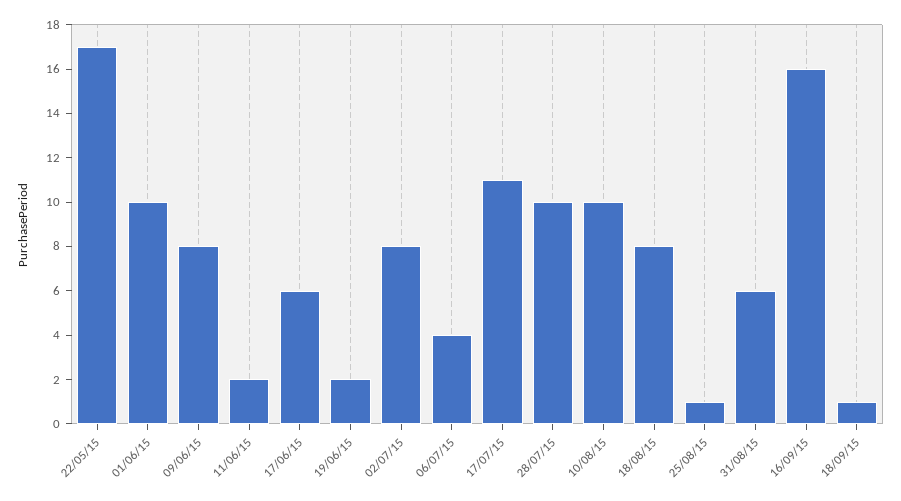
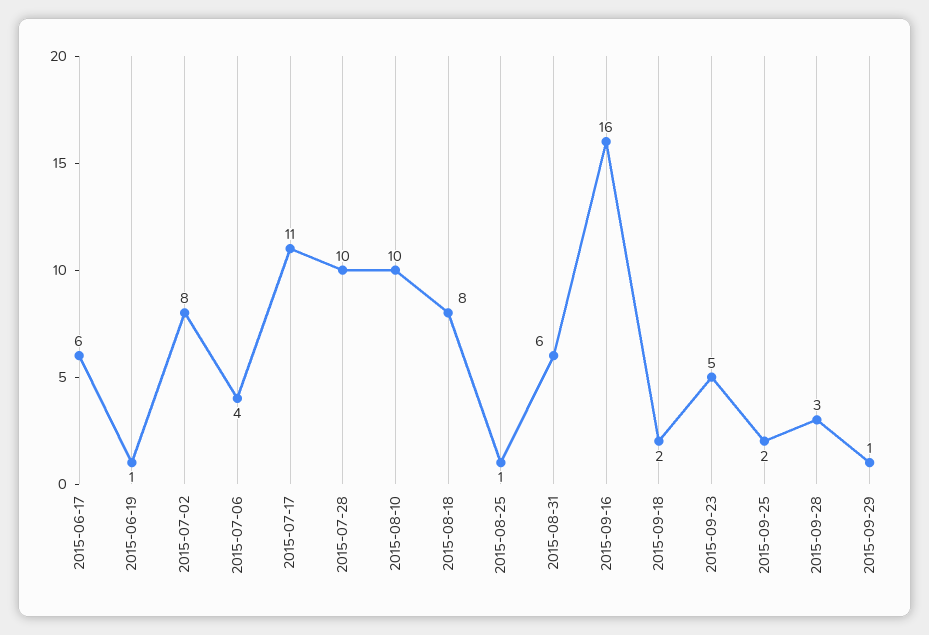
22/05/15: 17 -> none
01/06/15: 10 -> none
09/06/15: 8 -> none
11/06/15: 2 -> none
19/06/15: 2 -> 1
18/09/15: 1 -> 2
2015-09-23: none -> 5
2015-09-25: none -> 2
2015-09-28: none -> 3
2015-09-29: none -> 1

